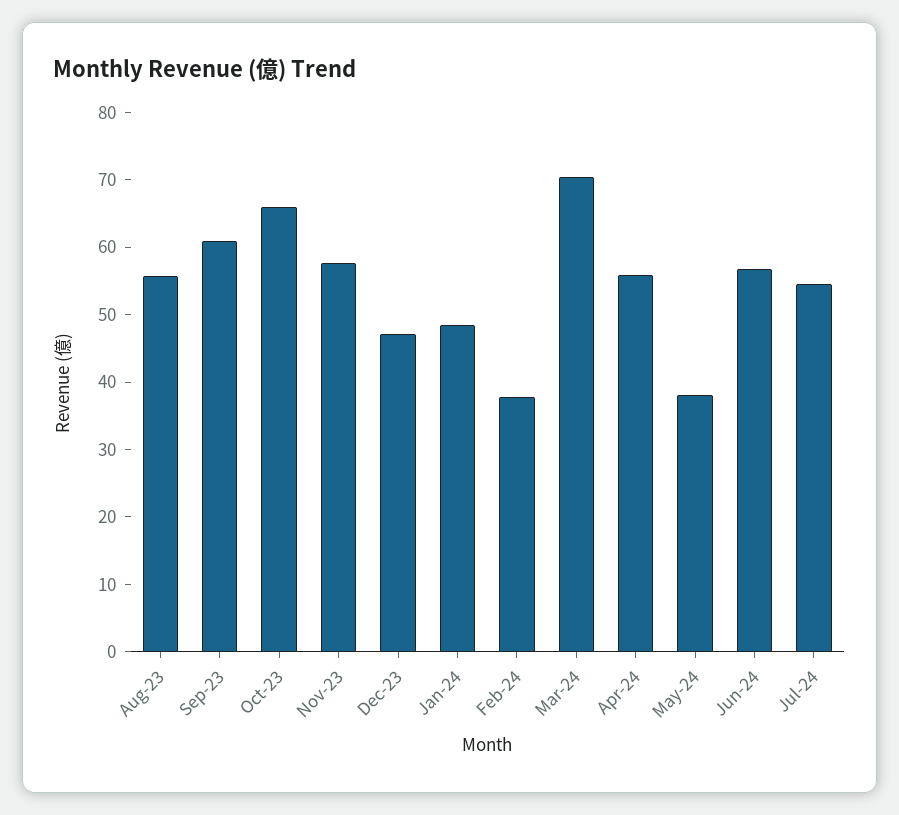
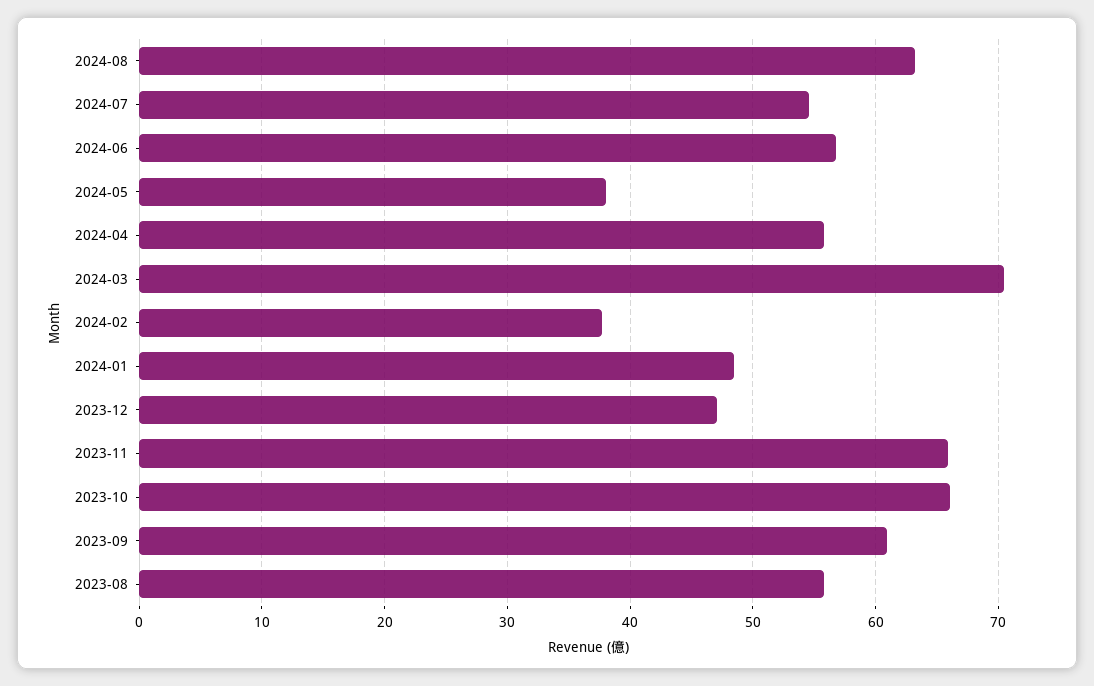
Nov-23: 58 -> 66
2024-08: none -> 63

